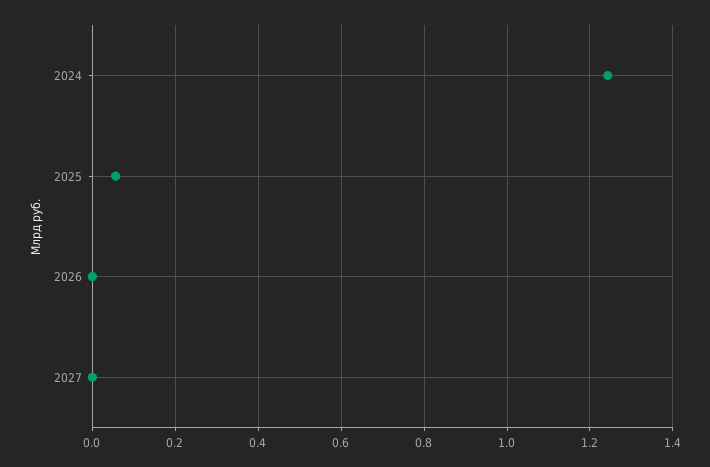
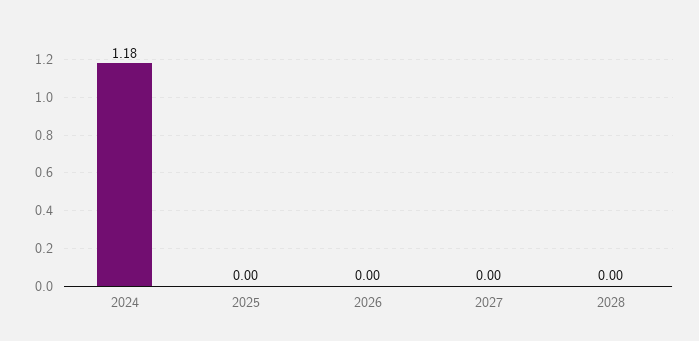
2024: 1.24 -> 1.18
2025: 0.06 -> 0
2028: none -> 0

